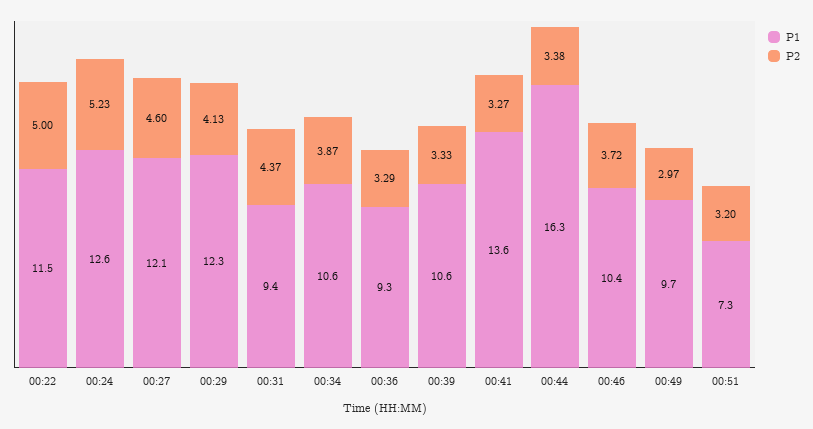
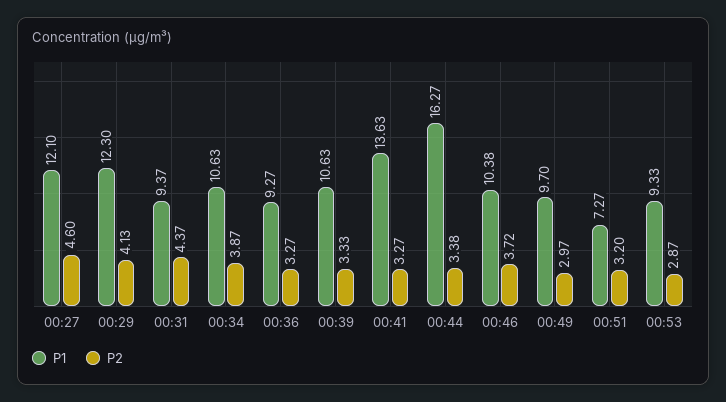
P1, 00:22: 11.5 -> none
P2, 00:22: 5 -> none
P1, 00:24: 12.6 -> none
P2, 00:24: 5.23 -> none
P2, 00:36: 3.29 -> 3.27
P1, 00:53: none -> 9.33
P2, 00:53: none -> 2.87

